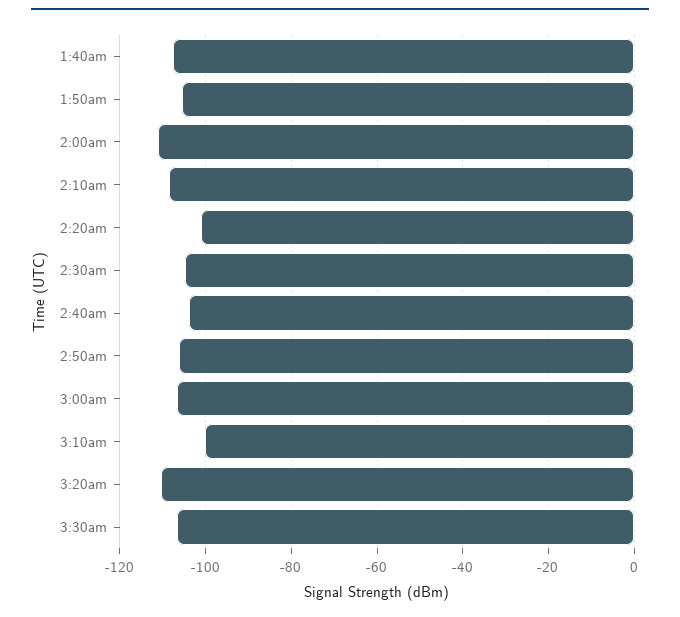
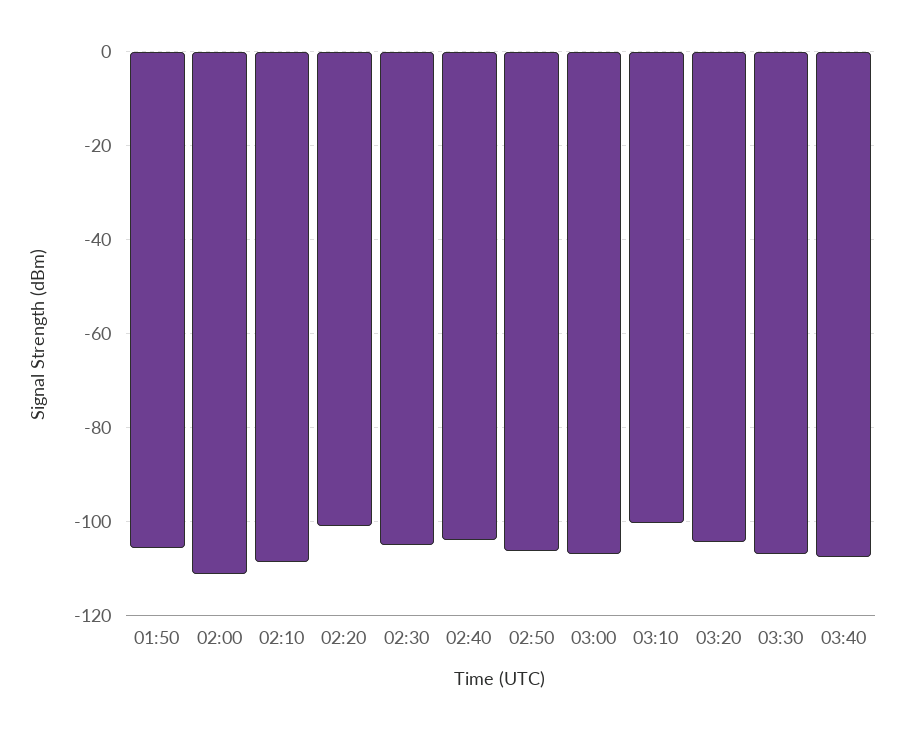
1:40am: -108 -> none
3:20am: -110 -> -104
03:40: none -> -108

